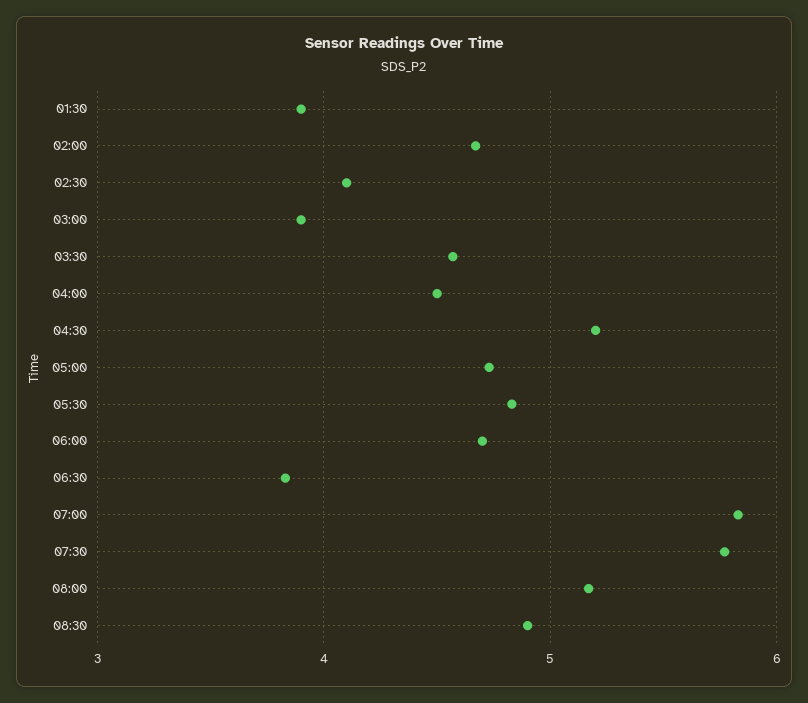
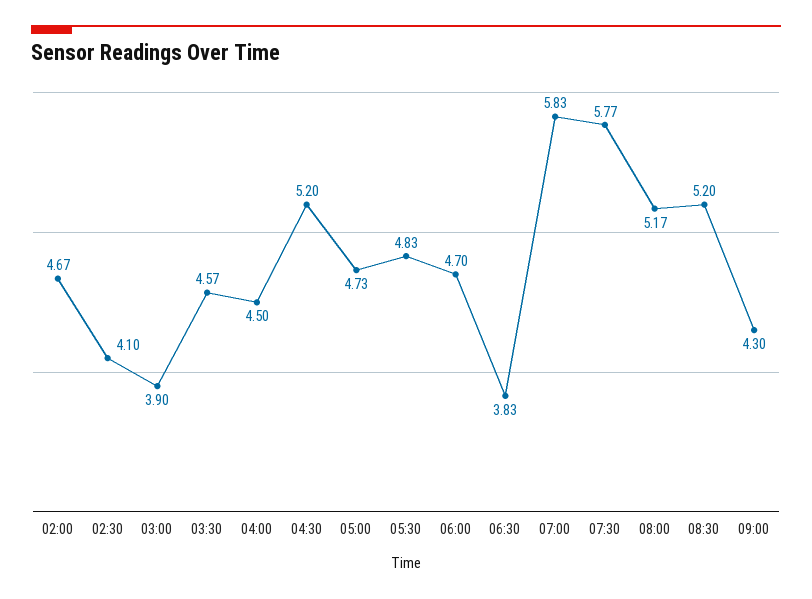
01:30: 3.9 -> none
08:30: 4.9 -> 5.2
09:00: none -> 4.3

